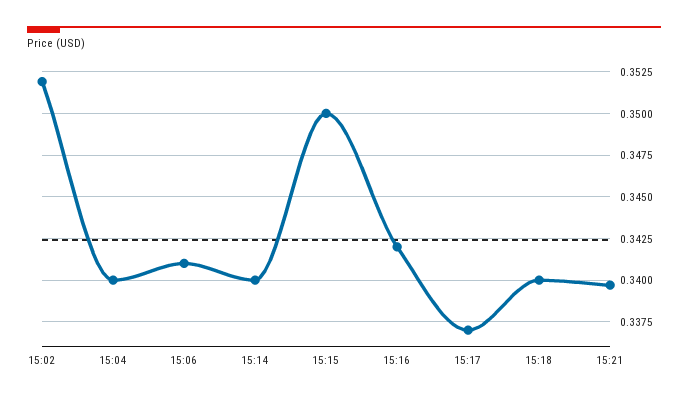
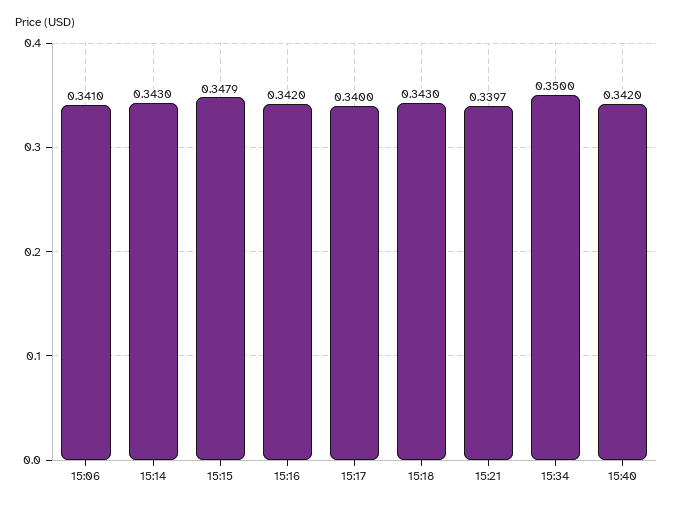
15:02: 0.352 -> none
15:04: 0.34 -> none
15:14: 0.34 -> 0.343
15:15: 0.35 -> 0.3479
15:17: 0.337 -> 0.34
15:18: 0.34 -> 0.343
15:34: none -> 0.35
15:40: none -> 0.342

